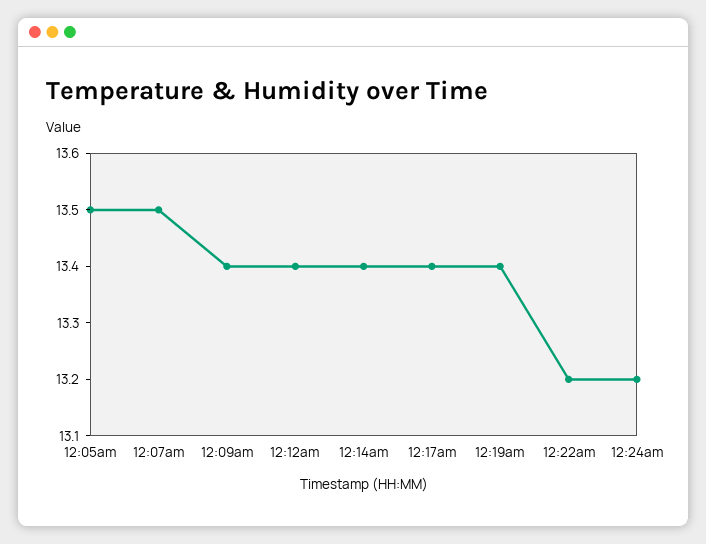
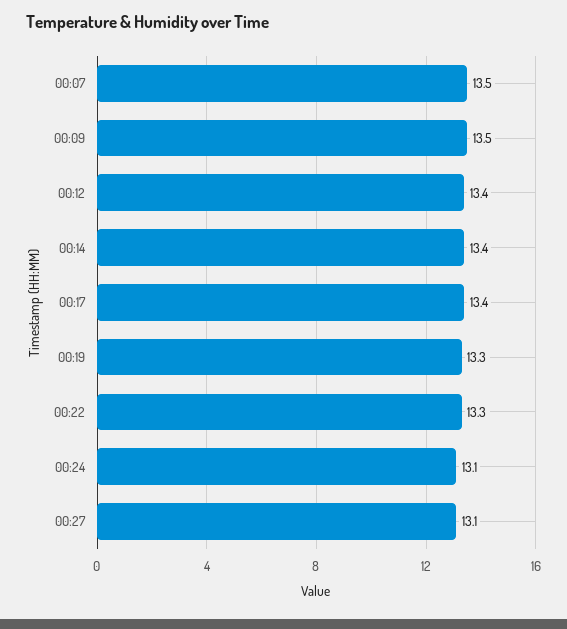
12:05am: 13.5 -> none
12:09am: 13.4 -> 13.5
12:19am: 13.4 -> 13.3
12:22am: 13.2 -> 13.3
12:24am: 13.2 -> 13.1
00:27: none -> 13.1

